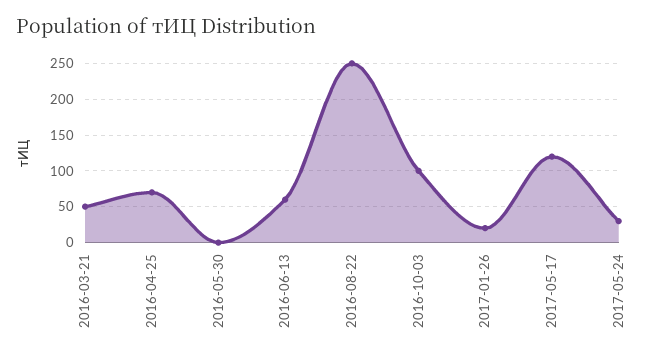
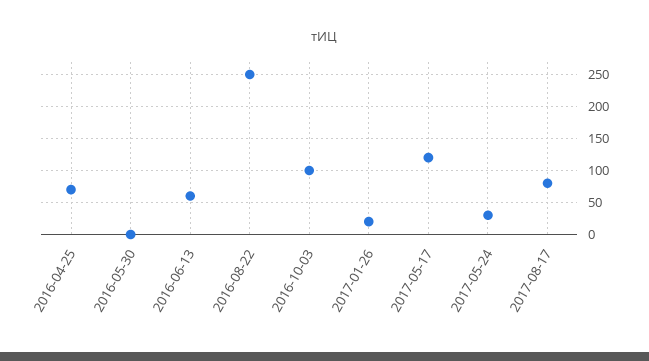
2016-03-21: 50 -> none
2017-08-17: none -> 80

